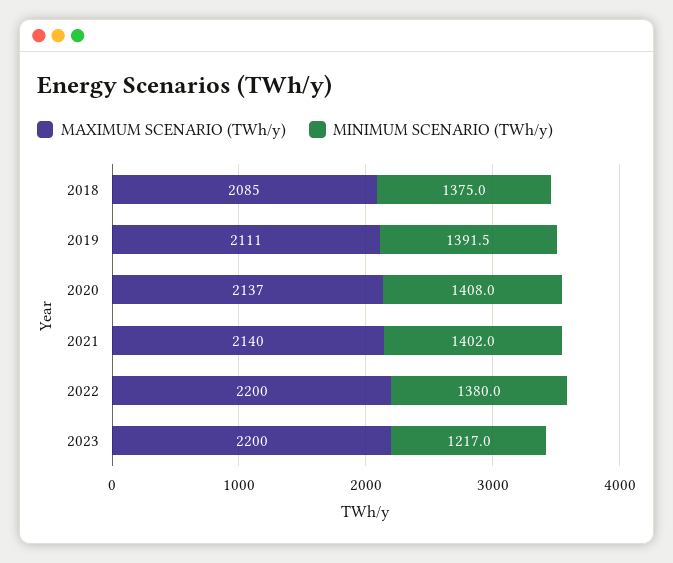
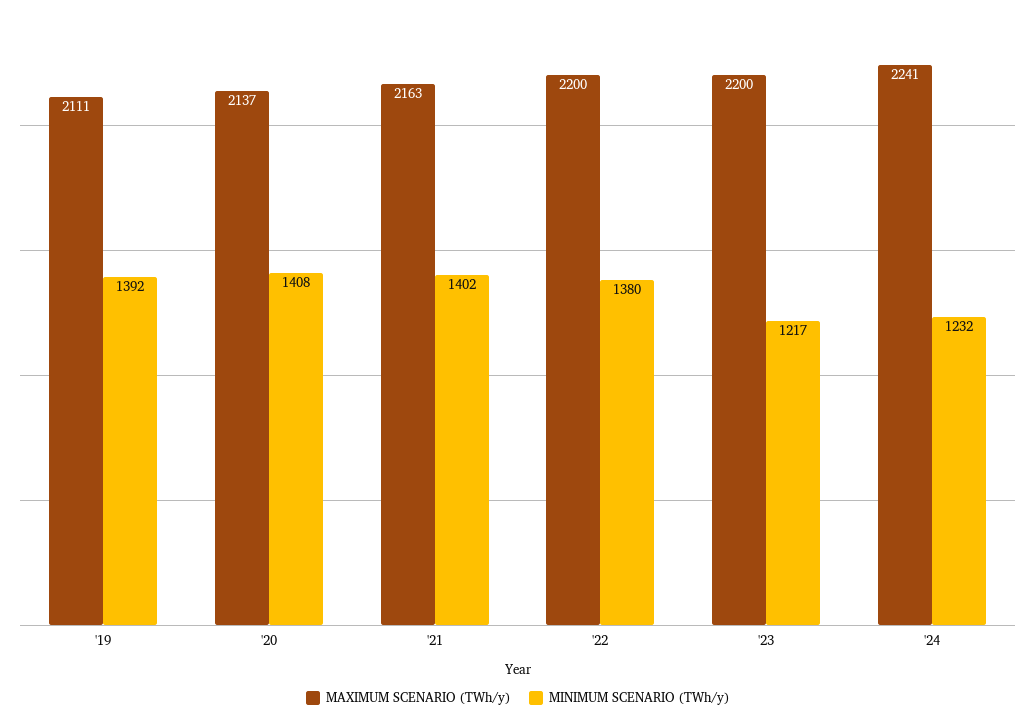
MAXIMUM SCENARIO (TWh/y), 2018: 2085 -> none
MINIMUM SCENARIO (TWh/y), 2018: 1375 -> none
MAXIMUM SCENARIO (TWh/y), 2021: 2140 -> 2163
MAXIMUM SCENARIO (TWh/y), '24: none -> 2241
MINIMUM SCENARIO (TWh/y), '24: none -> 1232

